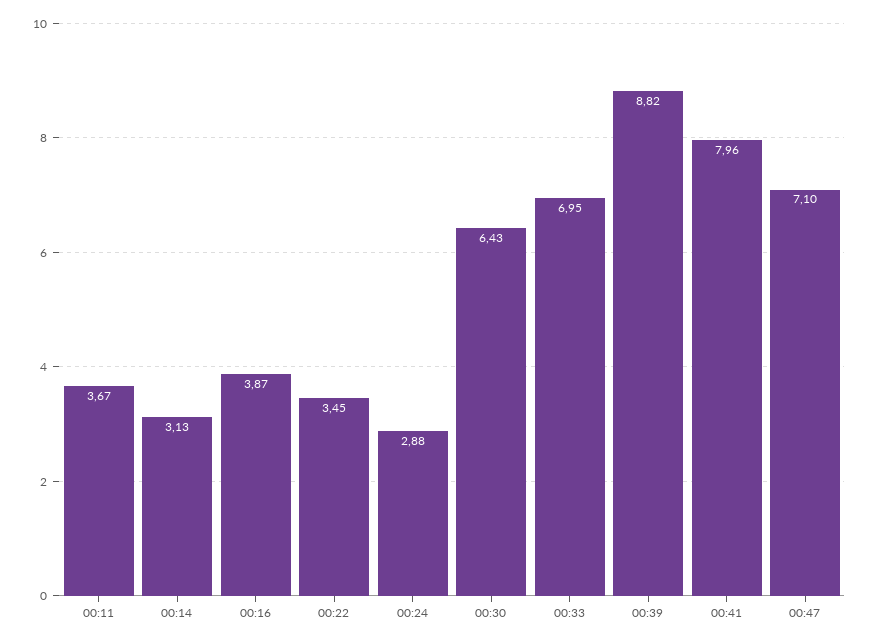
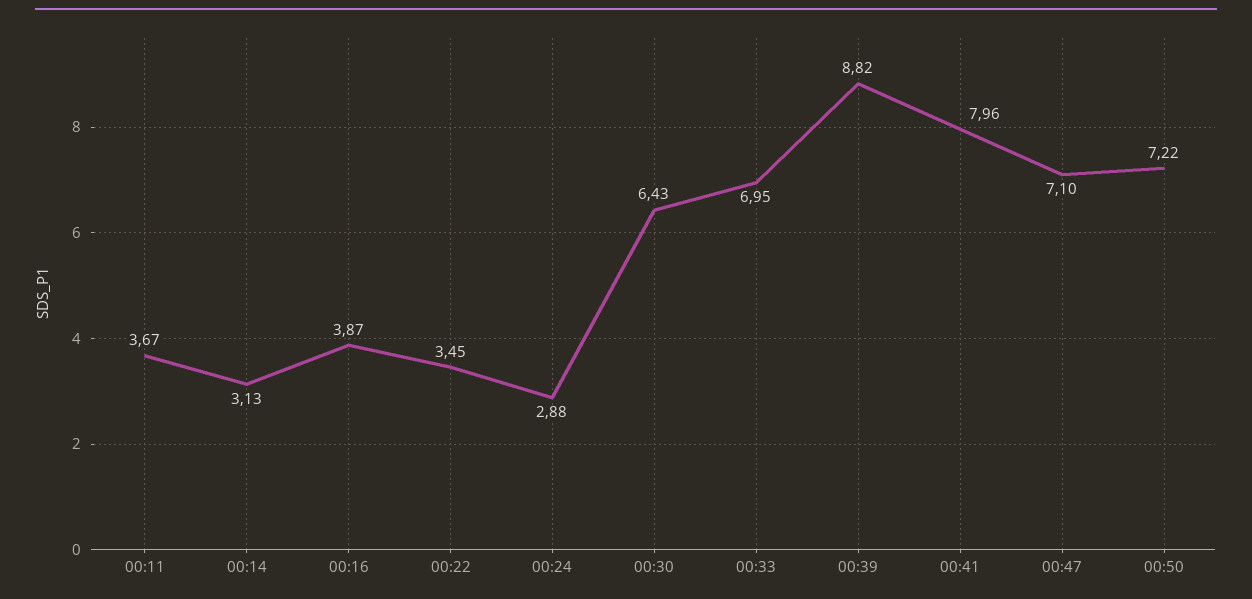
00:50: none -> 7.22

